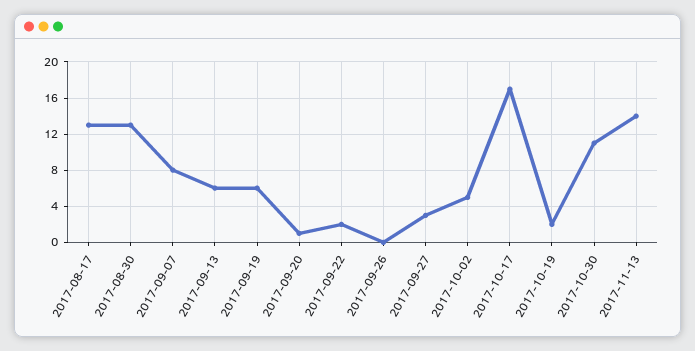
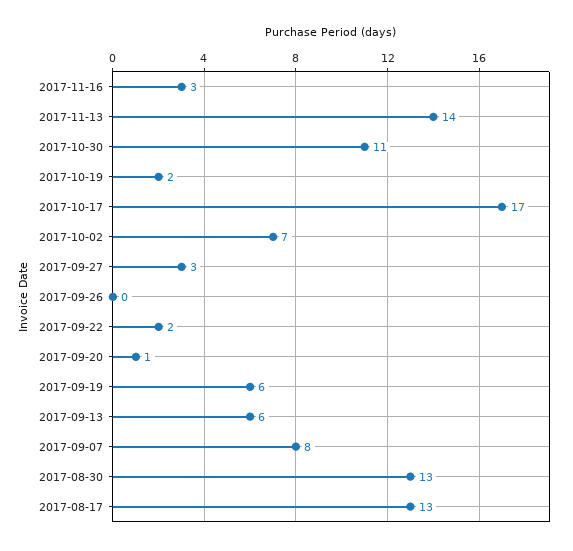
2017-10-02: 5 -> 7
2017-11-16: none -> 3

